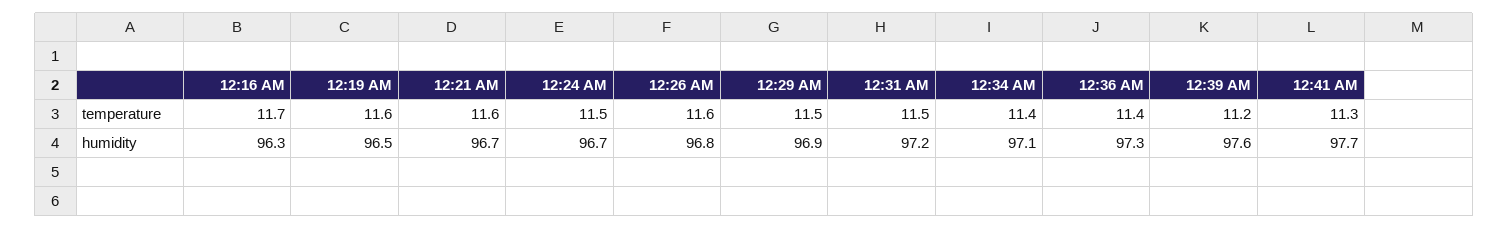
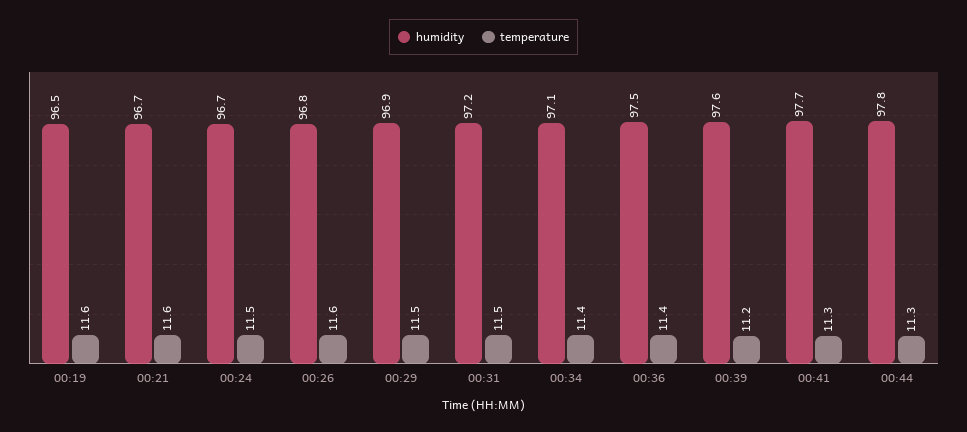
temperature, 12:16 AM: 11.7 -> none
humidity, 12:16 AM: 96.3 -> none
humidity, 12:36 AM: 97.3 -> 97.5
humidity, 00:44: none -> 97.8
temperature, 00:44: none -> 11.3

